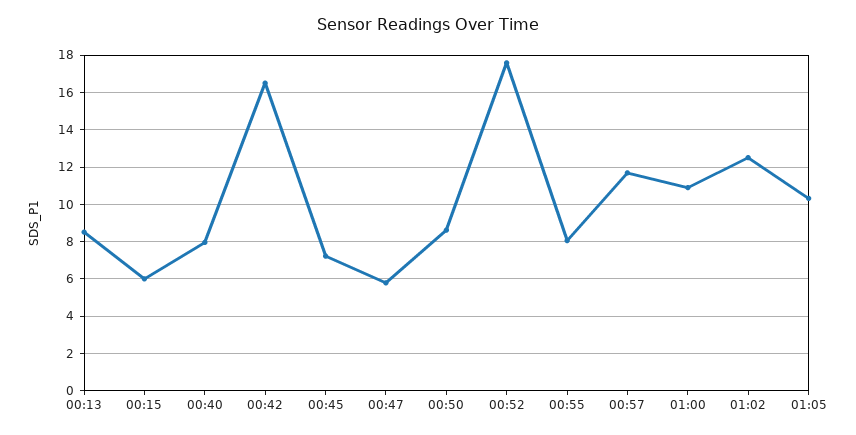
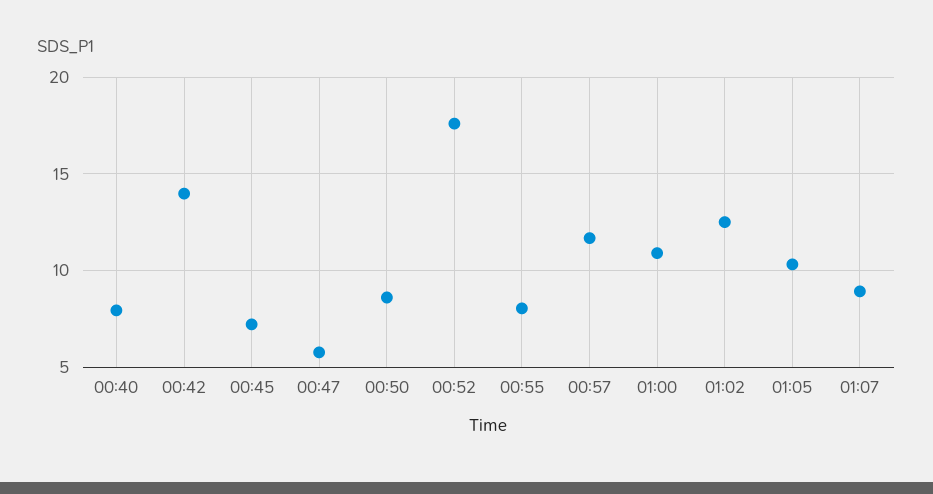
00:13: 8.5 -> none
00:15: 6 -> none
00:42: 16.5 -> 14
01:07: none -> 9

